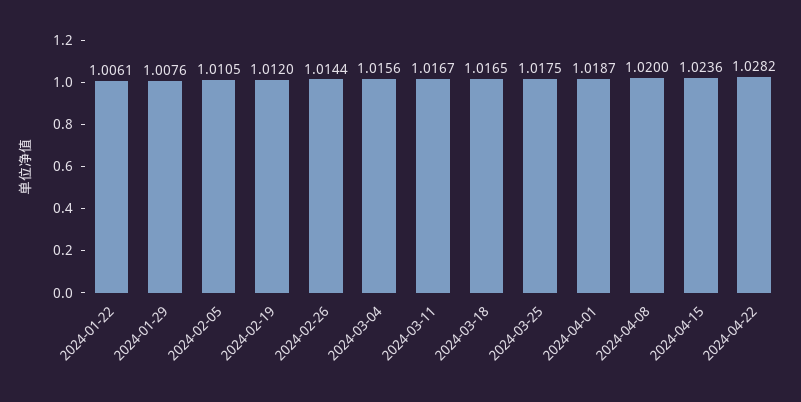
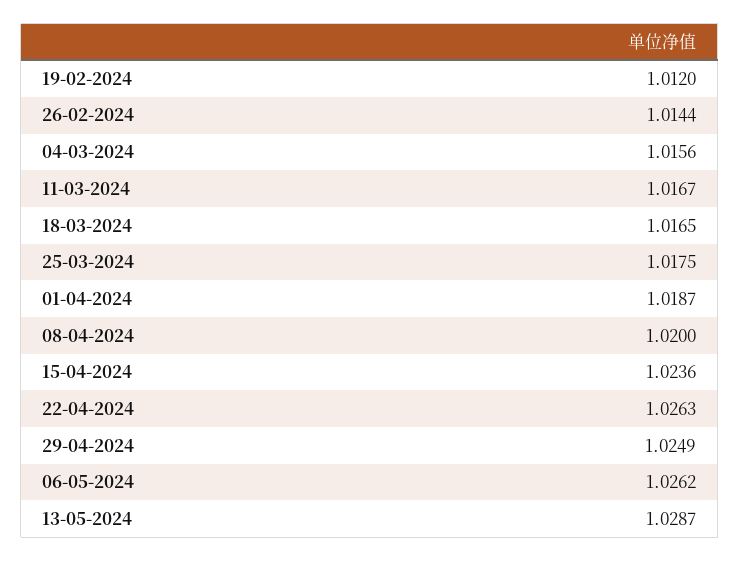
2024-01-22: 1.0061 -> none
2024-01-29: 1.0076 -> none
2024-02-05: 1.0105 -> none
2024-04-22: 1.0282 -> 1.0263
29-04-2024: none -> 1.0249
06-05-2024: none -> 1.0262
13-05-2024: none -> 1.0287

